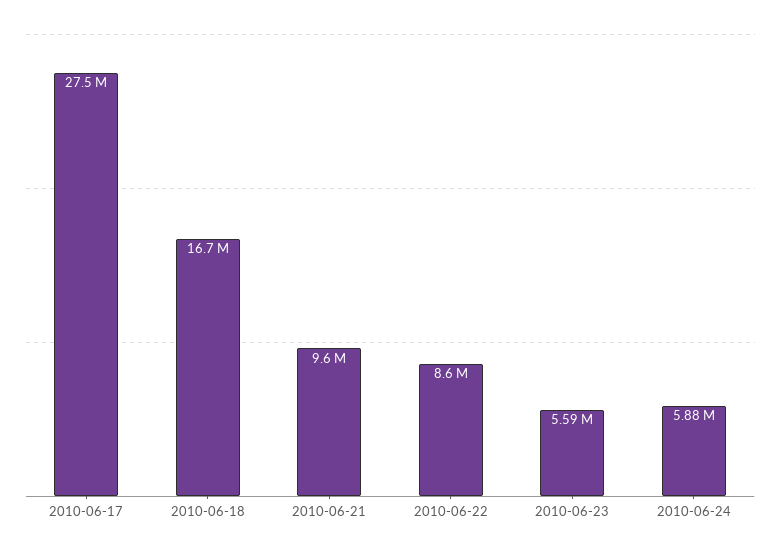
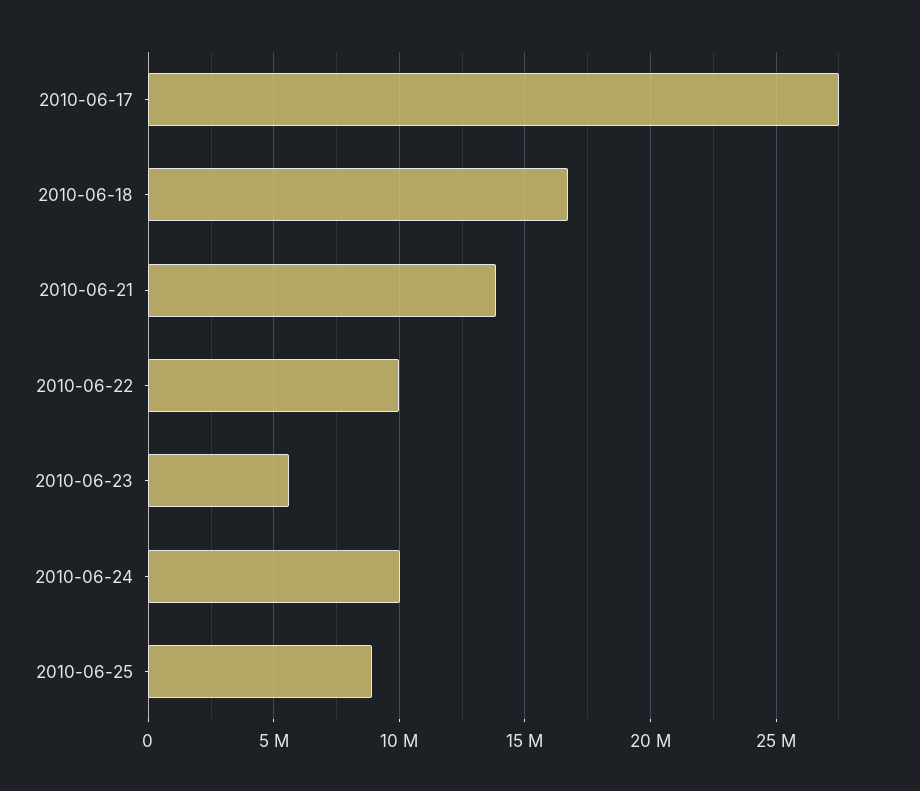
2010-06-21: 9600000 -> 14000000
2010-06-22: 8600000 -> 10000000
2010-06-24: 5880000 -> 10000000
2010-06-25: none -> 9000000

